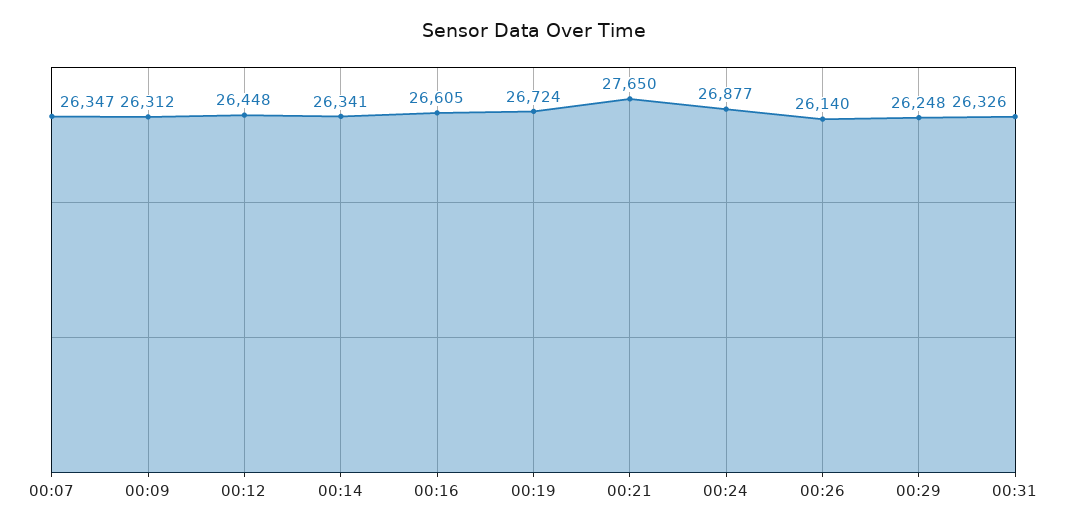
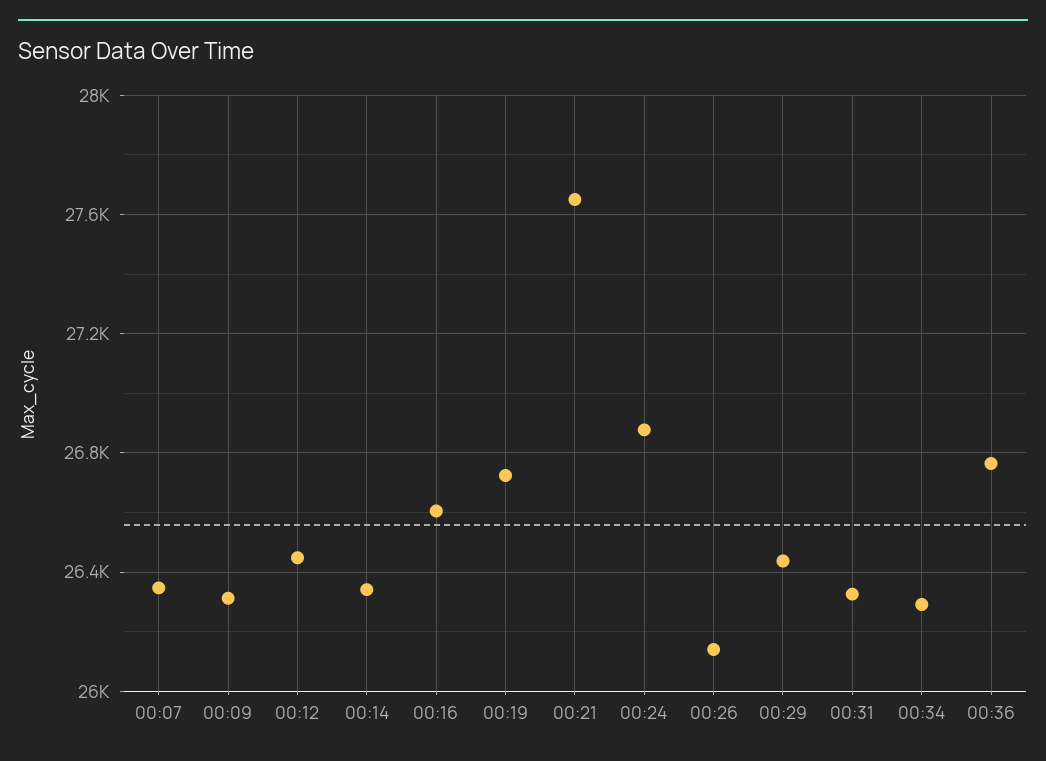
00:29: 26248 -> 26450
00:34: none -> 26300
00:36: none -> 26750

